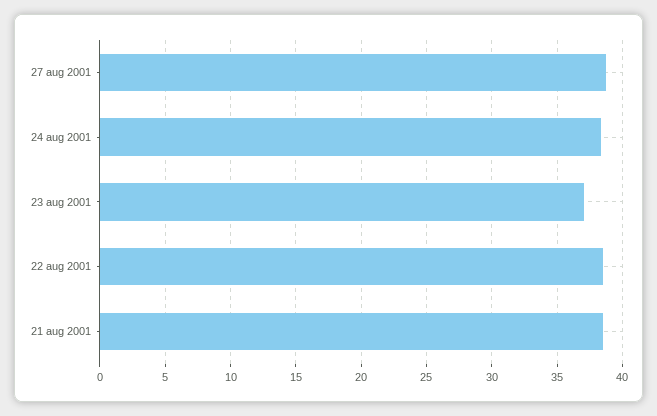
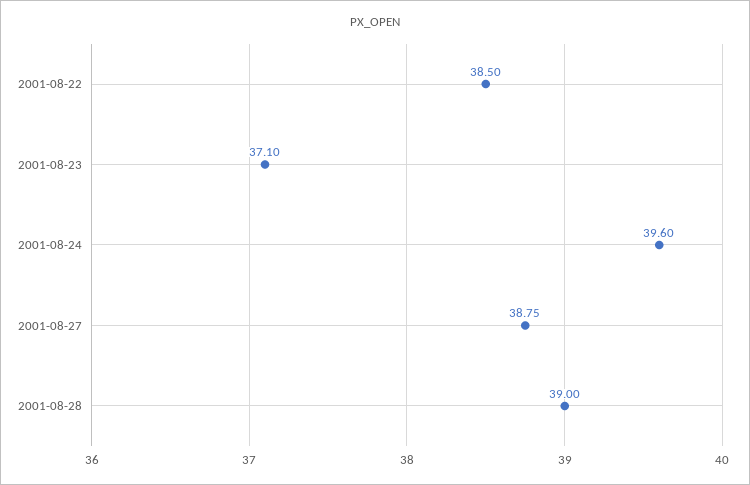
24 aug 2001: 38.5 -> 39.6
21 aug 2001: 38.5 -> none
2001-08-28: none -> 39

